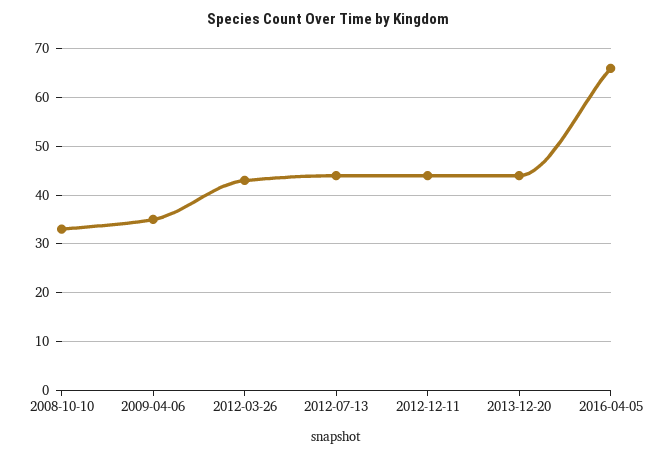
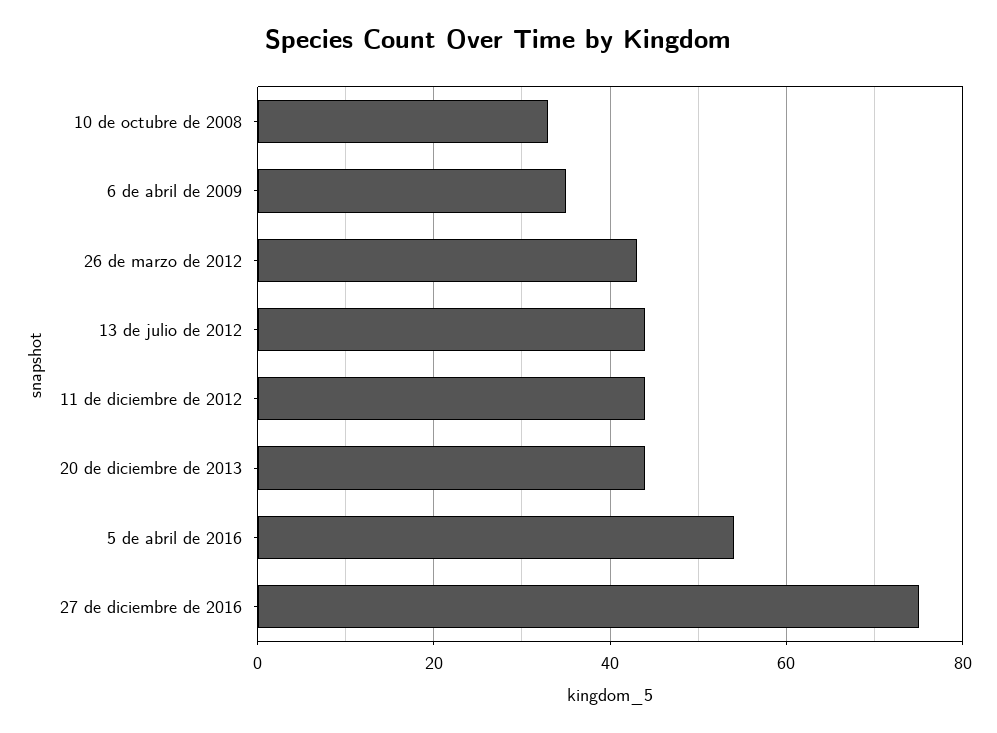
2016-04-05: 65 -> 55
27 de diciembre de 2016: none -> 75

